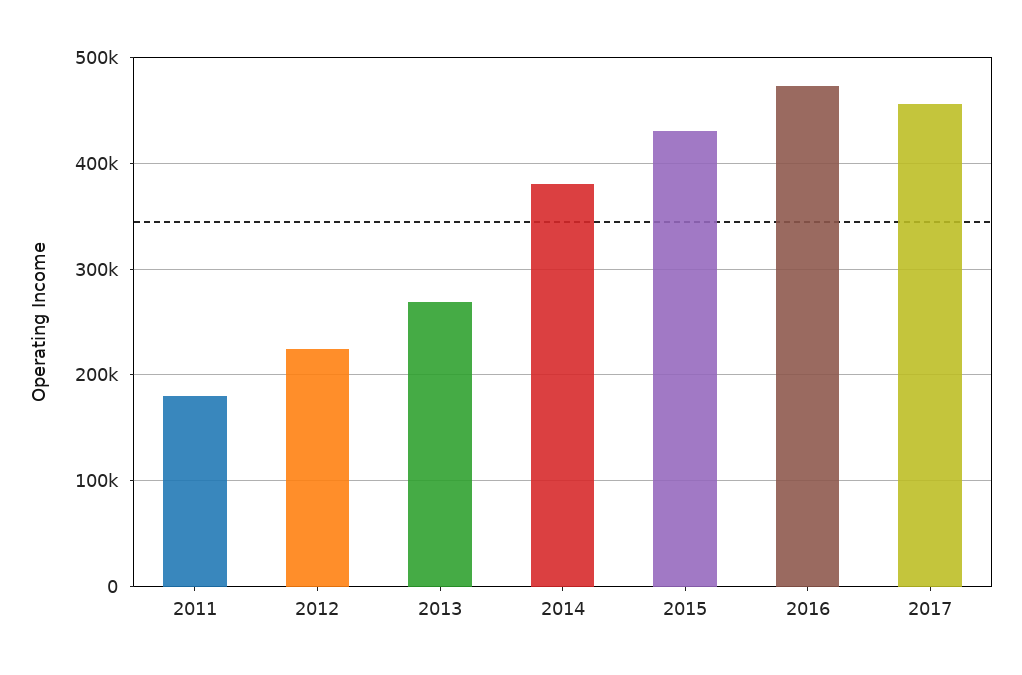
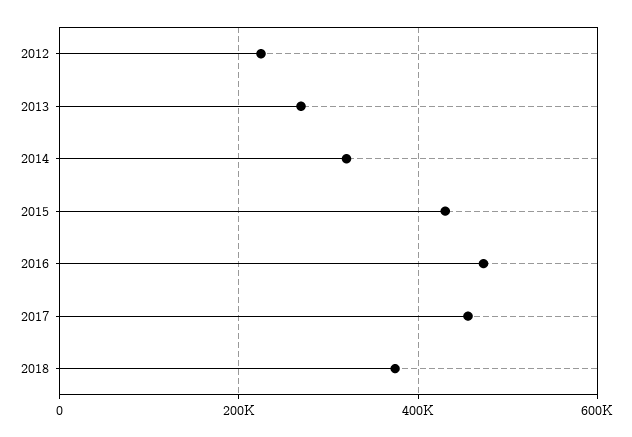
2011: 180000 -> none
2014: 380000 -> 320000
2018: none -> 380000

